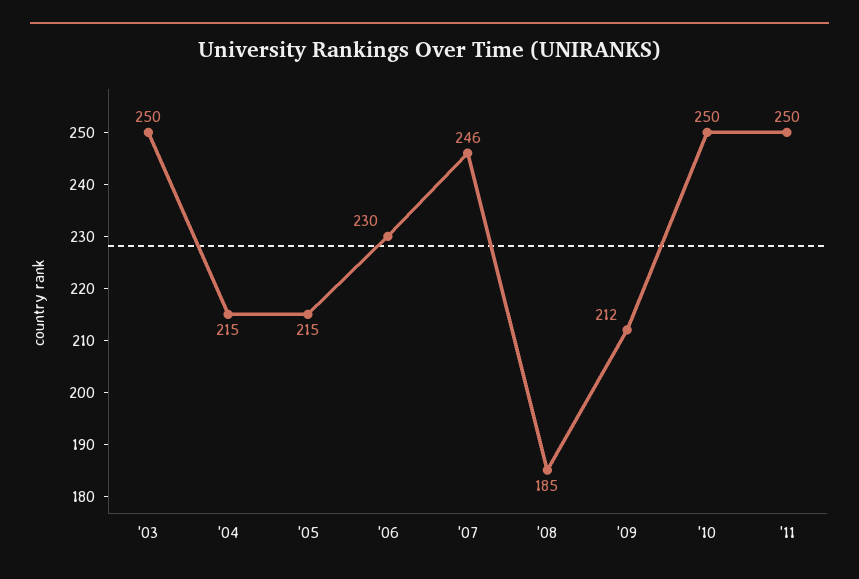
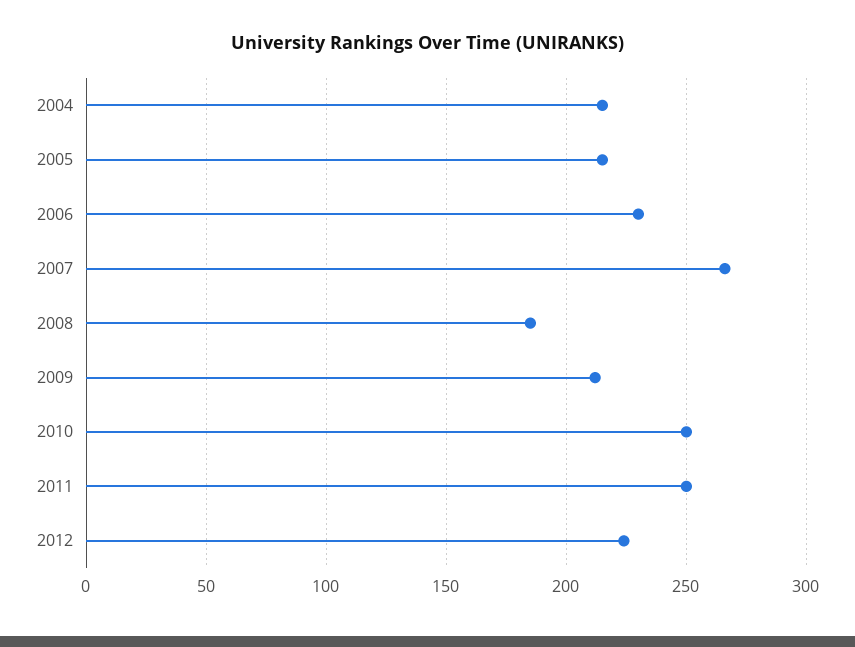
'03: 250 -> none
'07: 246 -> 265
2012: none -> 225

